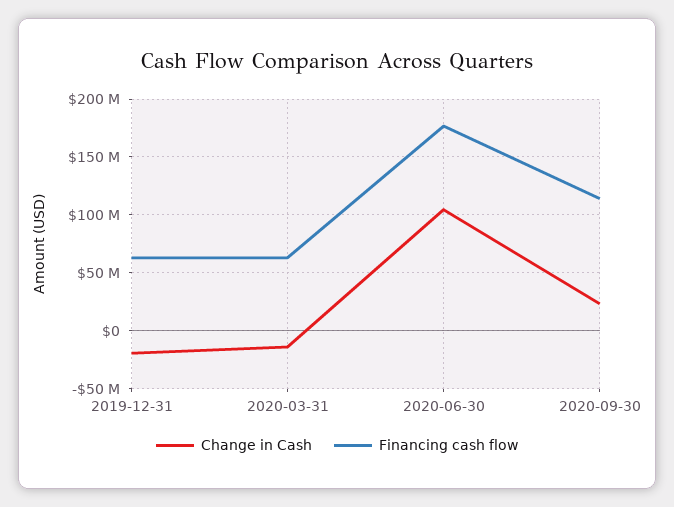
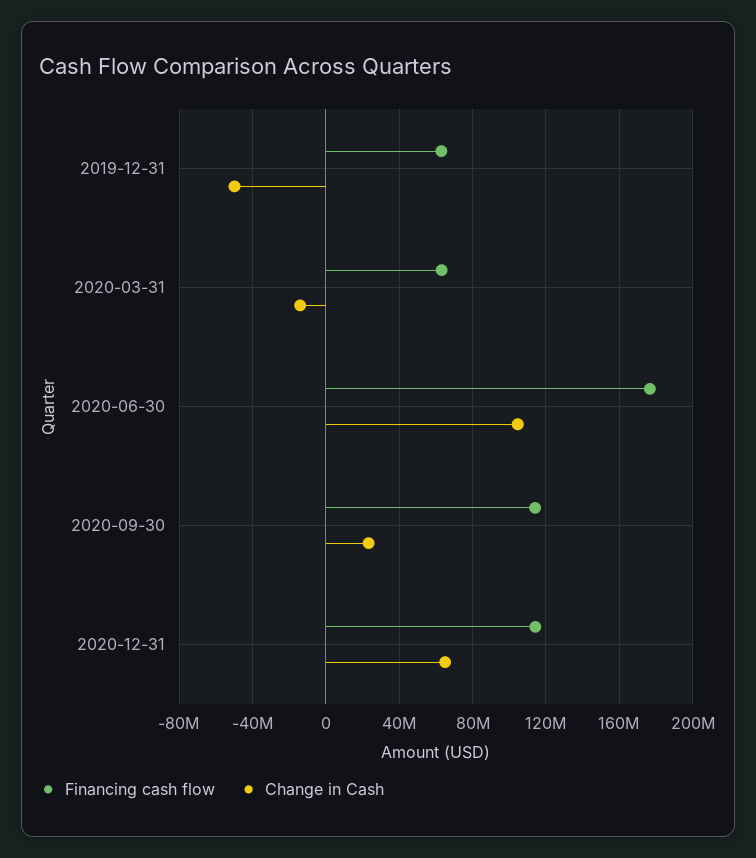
Change in Cash, 2019-12-31: -20000000 -> -50000000
Financing cash flow, 2020-12-31: none -> 115000000
Change in Cash, 2020-12-31: none -> 65000000

